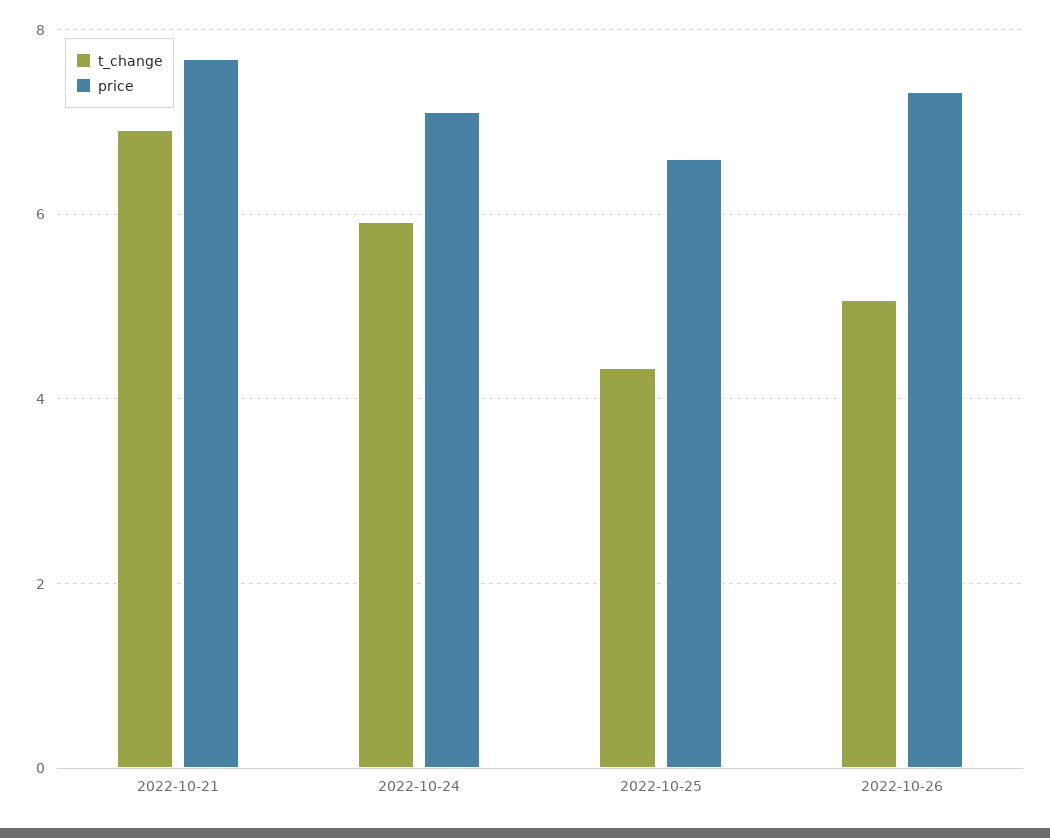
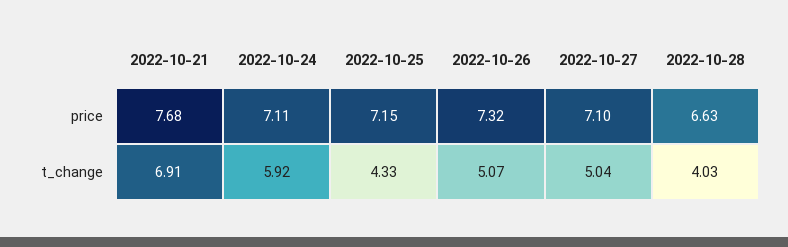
price, 2022-10-25: 6.6 -> 7.15
price, 2022-10-27: none -> 7.1
price, 2022-10-28: none -> 6.63
t_change, 2022-10-27: none -> 5.04
t_change, 2022-10-28: none -> 4.03

